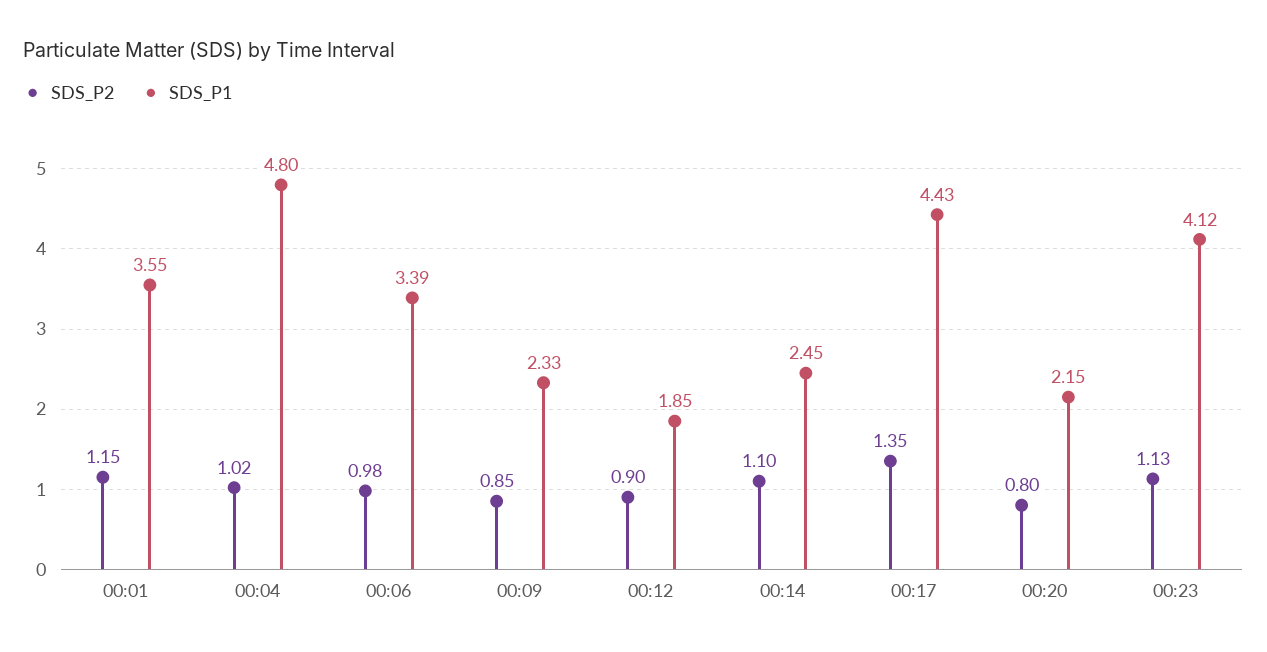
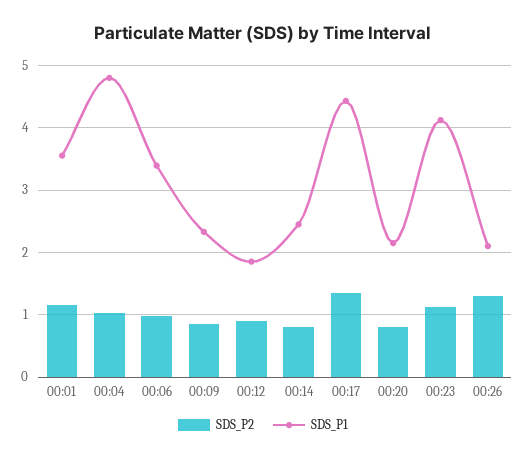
SDS_P2, 00:14: 1.1 -> 0.8
SDS_P2, 00:26: none -> 1.3
SDS_P1, 00:26: none -> 2.1

